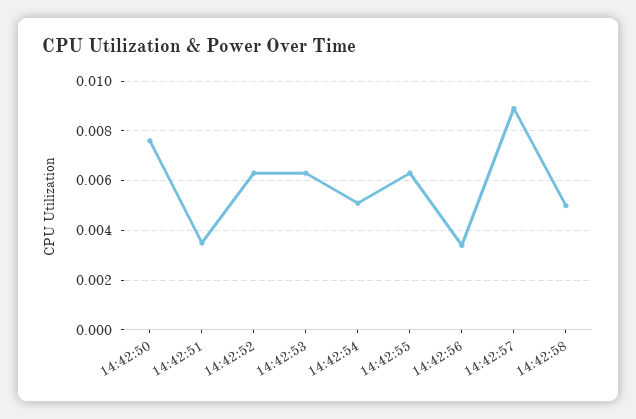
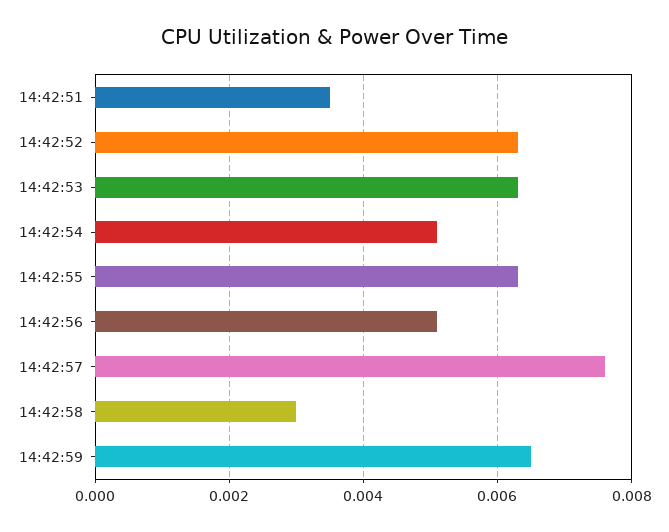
14:42:50: 0.0075 -> none
14:42:56: 0.0035 -> 0.005
14:42:57: 0.009 -> 0.0075
14:42:58: 0.005 -> 0.003
14:42:59: none -> 0.0065

